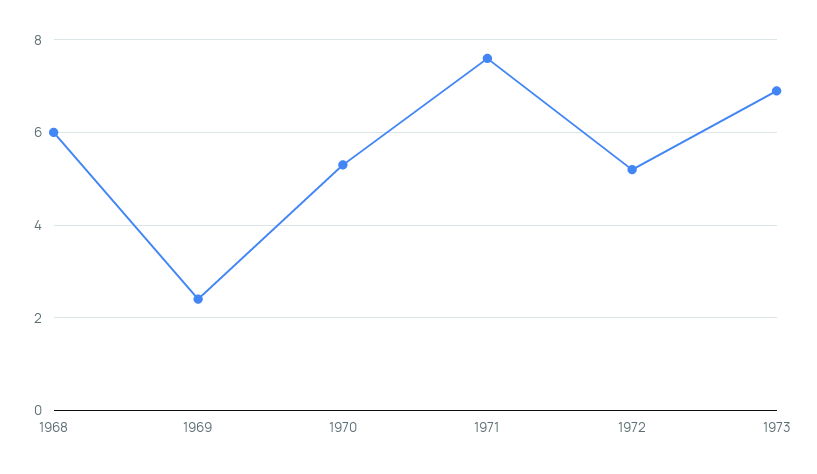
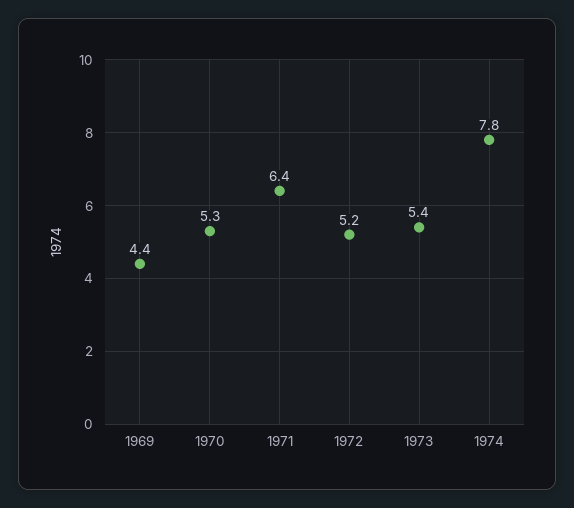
1968: 6 -> none
1969: 2.5 -> 4.4
1971: 7.5 -> 6.4
1973: 7 -> 5.4
1974: none -> 7.8

